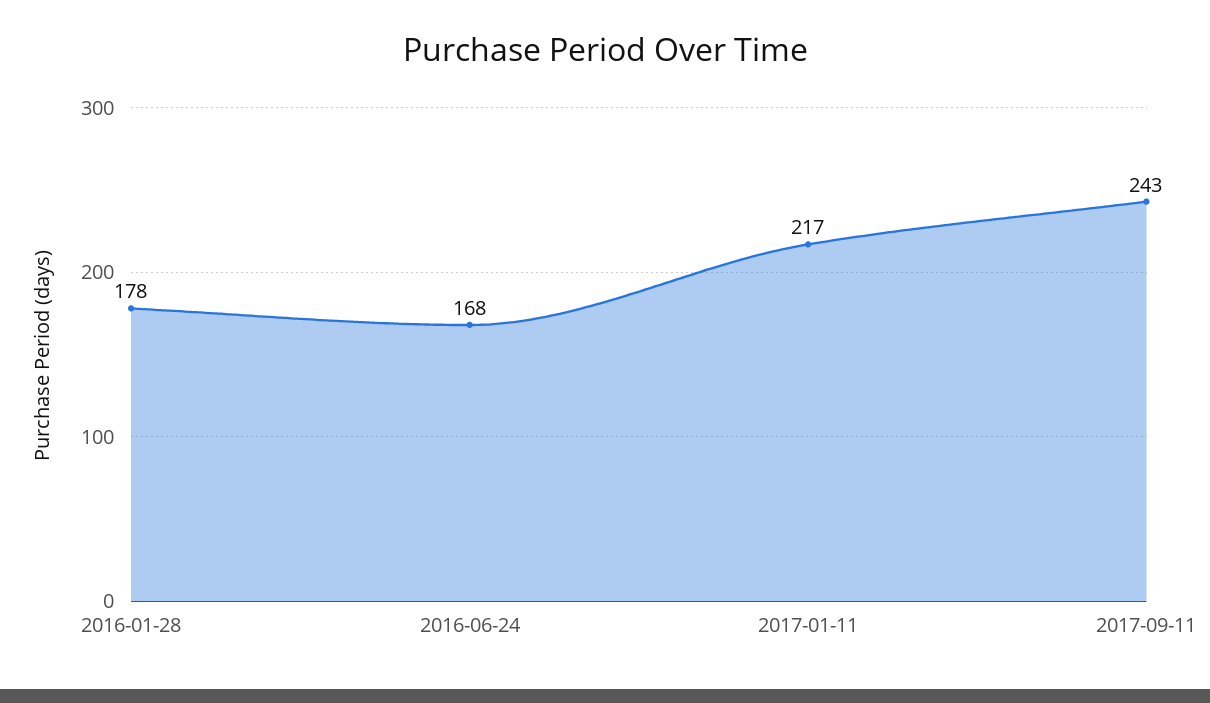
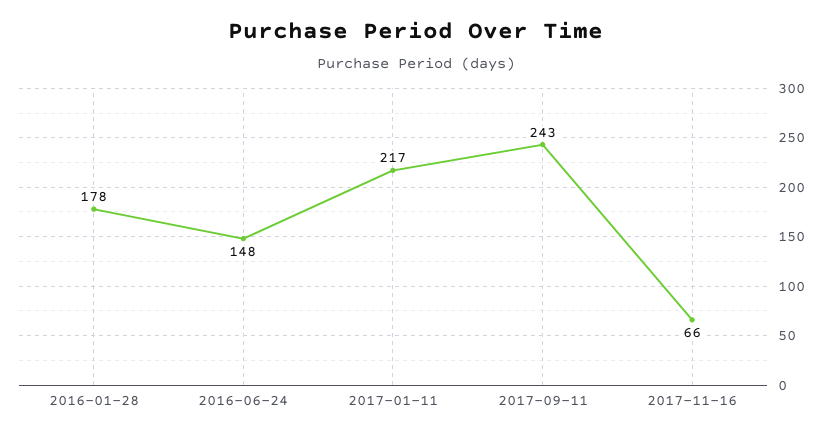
2016-06-24: 168 -> 148
2017-11-16: none -> 66

